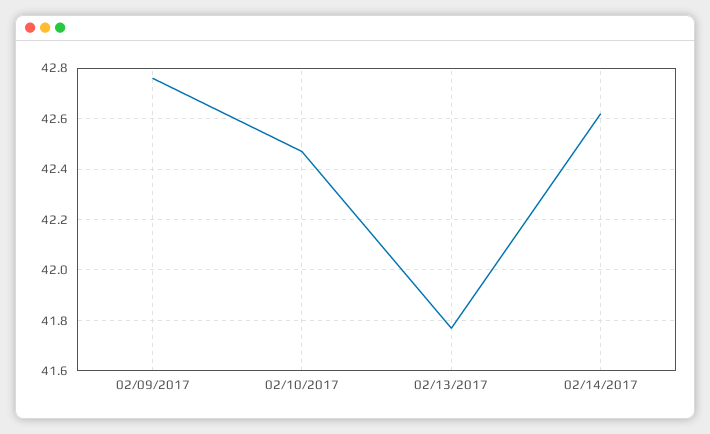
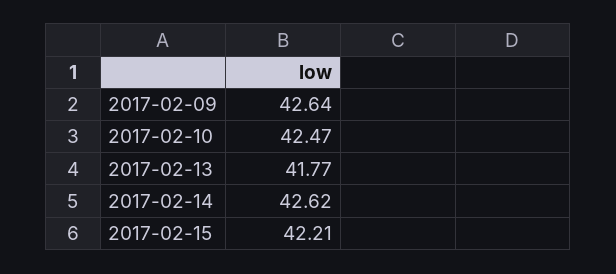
02/09/2017: 42.75 -> 42.64
2017-02-15: none -> 42.21

